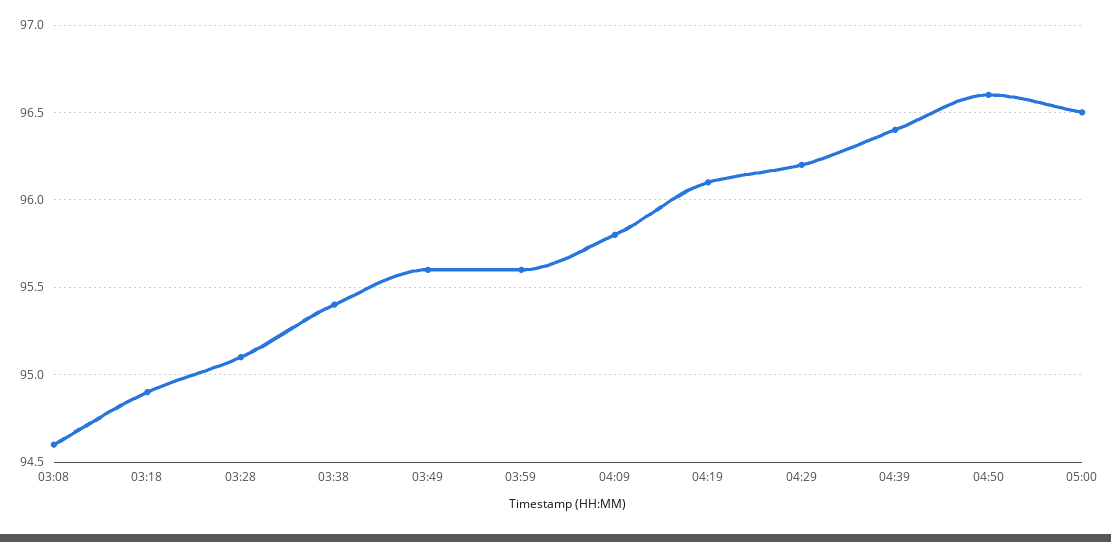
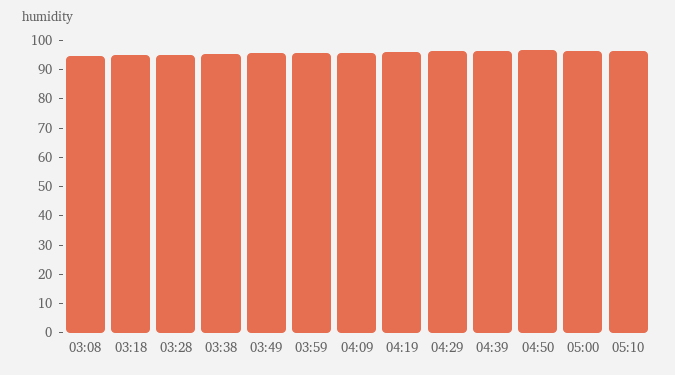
05:10: none -> 95

